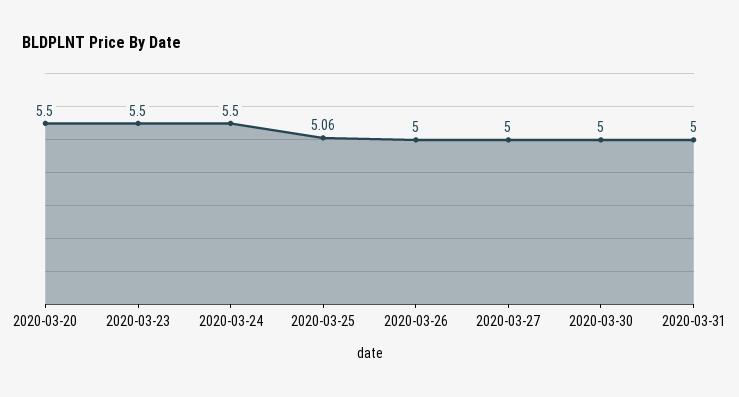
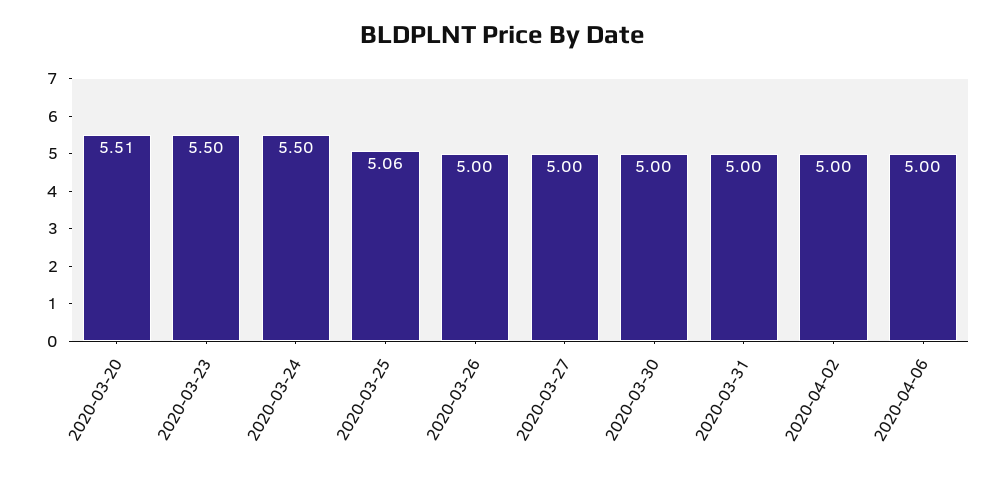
2020-03-20: 5.5 -> 5.51
2020-04-02: none -> 5
2020-04-06: none -> 5

